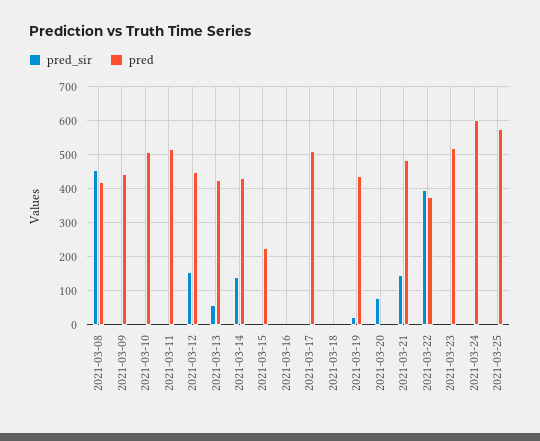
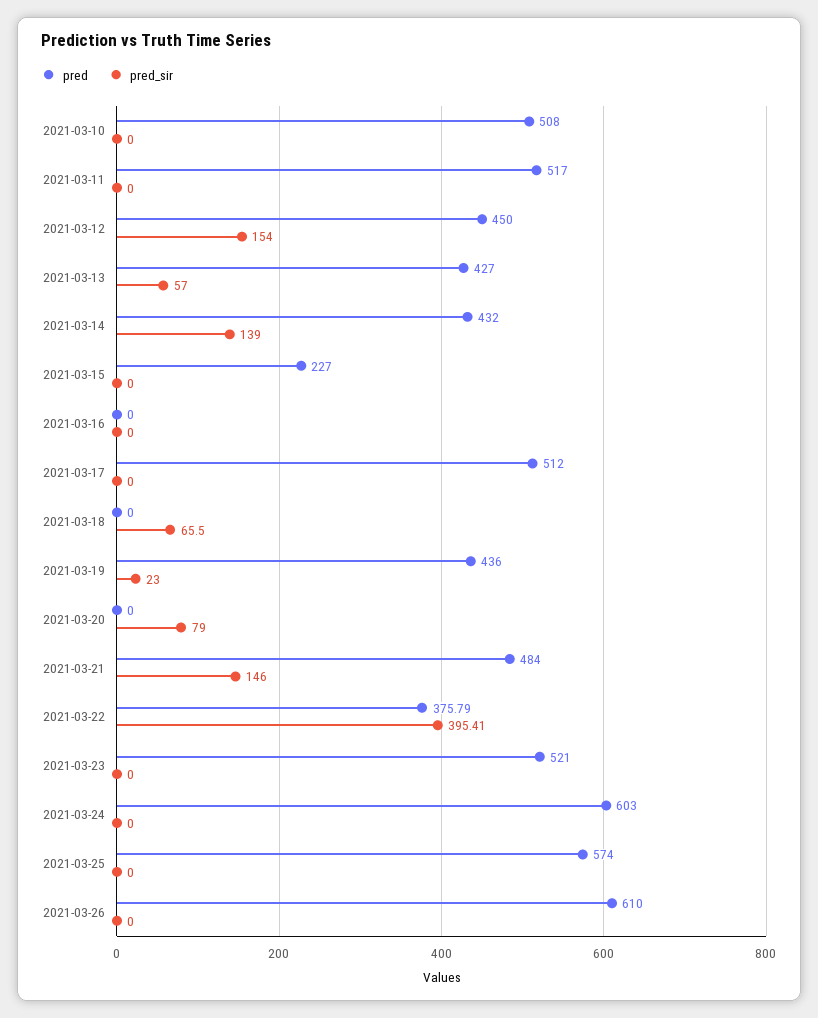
pred_sir, 2021-03-08: 460 -> none
pred, 2021-03-08: 420 -> none
pred_sir, 2021-03-09: 0 -> none
pred, 2021-03-09: 440 -> none
pred_sir, 2021-03-18: 0 -> 65.5
pred, 2021-03-26: none -> 610
pred_sir, 2021-03-26: none -> 0

